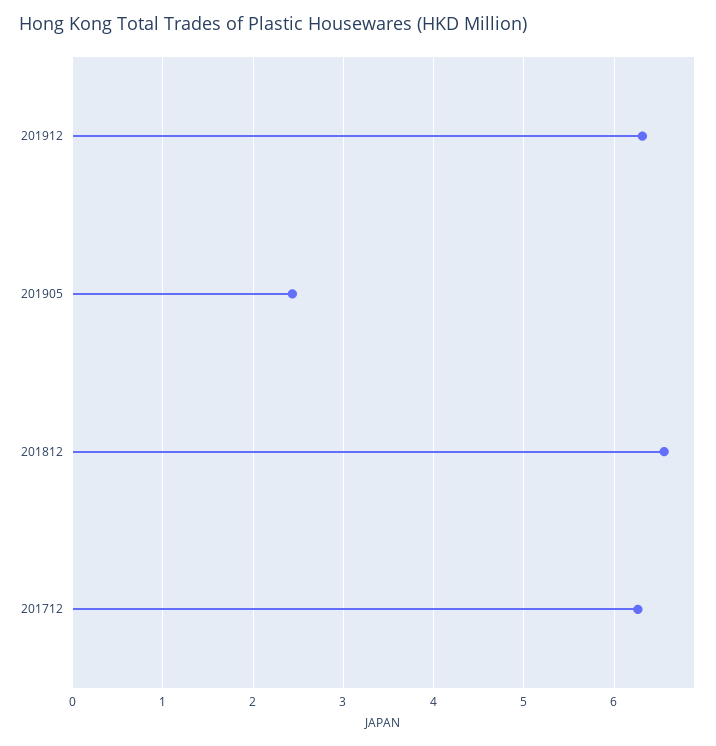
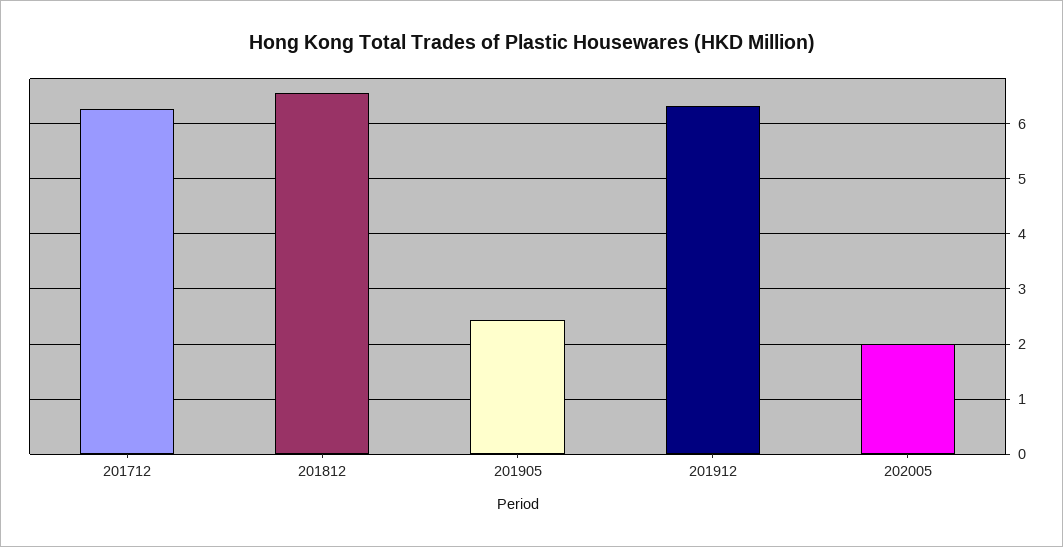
202005: none -> 2

